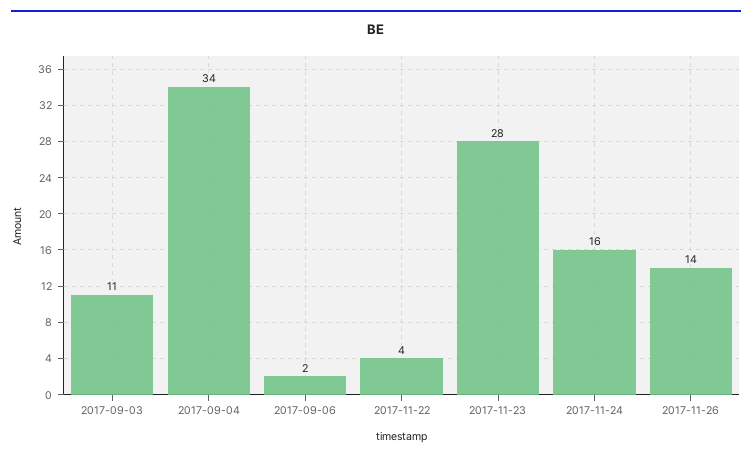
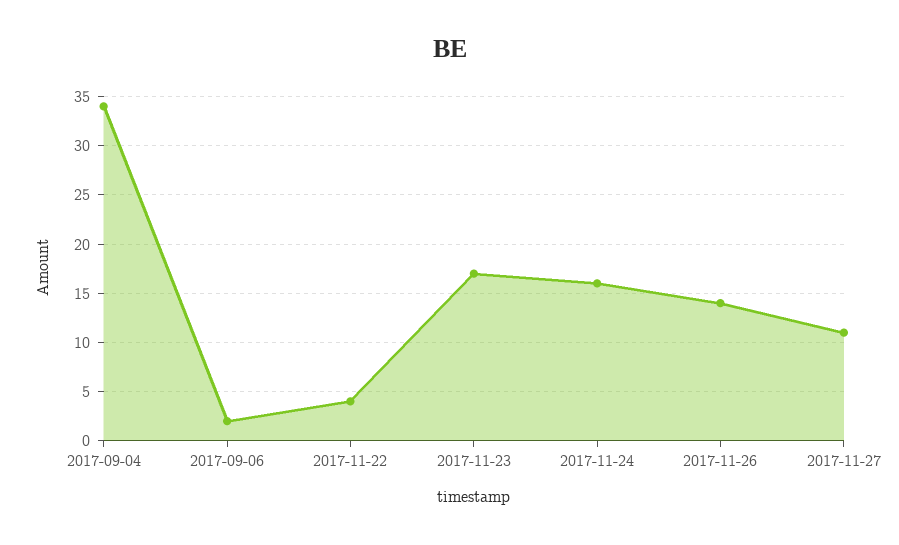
2017-09-03: 11 -> none
2017-11-23: 28 -> 17
2017-11-27: none -> 11

